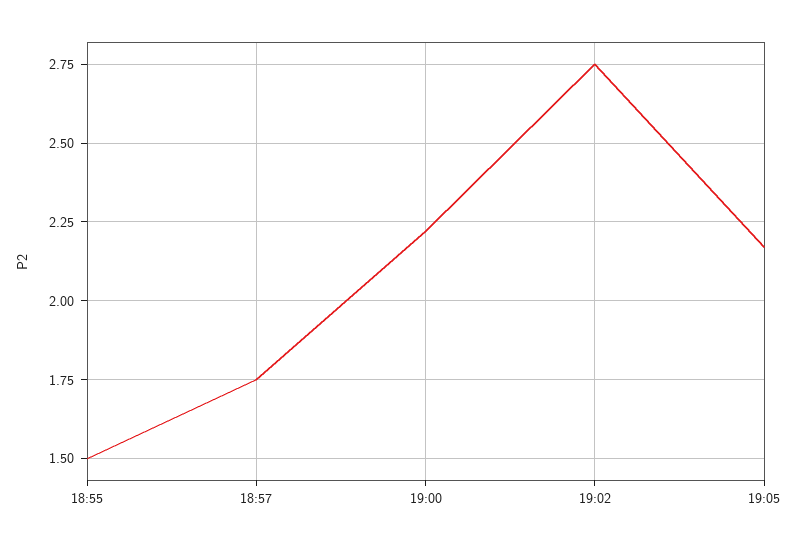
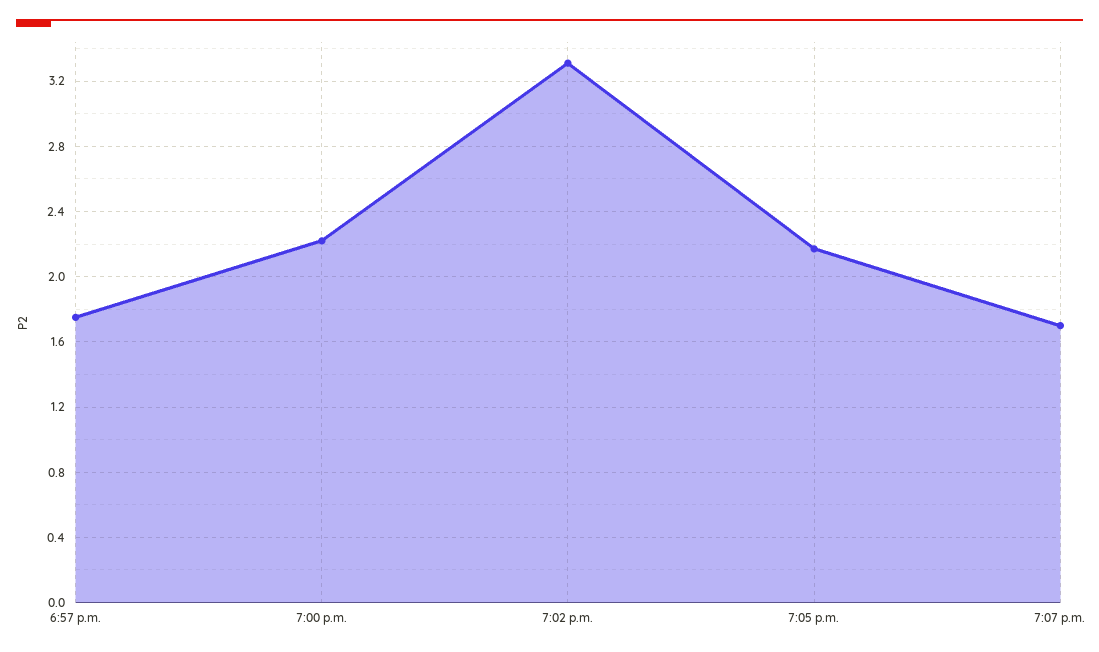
18:55: 1.5 -> none
19:02: 2.75 -> 3.3
7:07 p.m.: none -> 1.7

